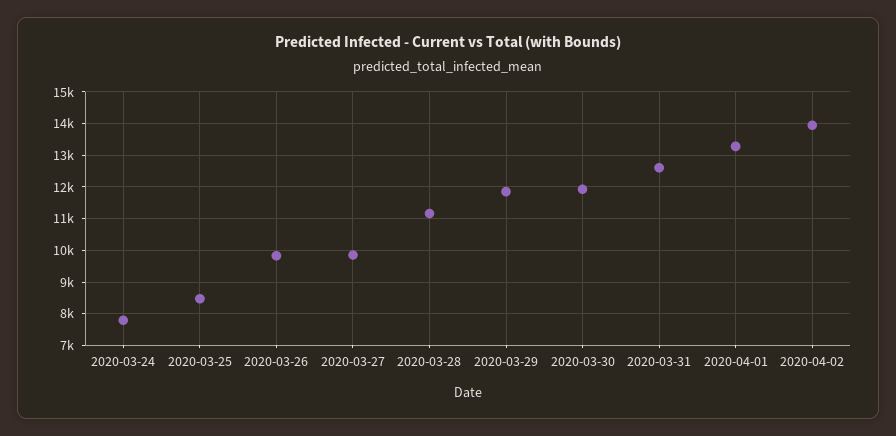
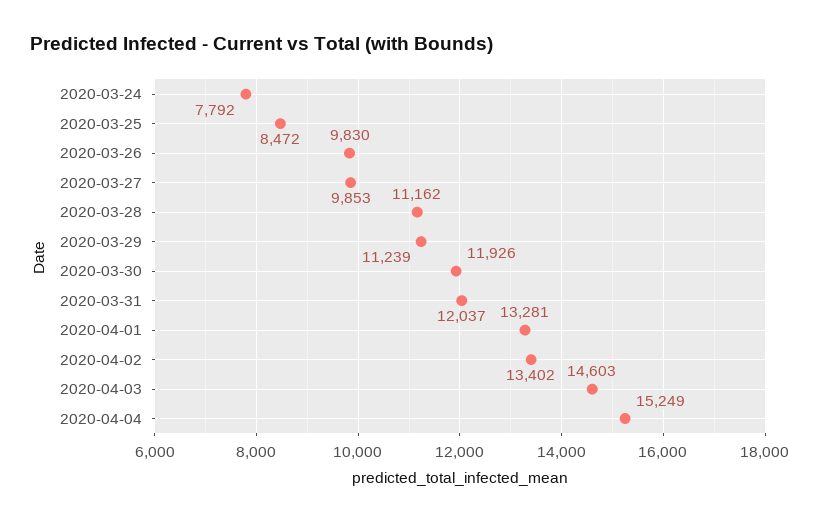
2020-03-29: 11800 -> 11239
2020-03-31: 12600 -> 12037
2020-04-02: 14000 -> 13402
2020-04-03: none -> 14603
2020-04-04: none -> 15249

